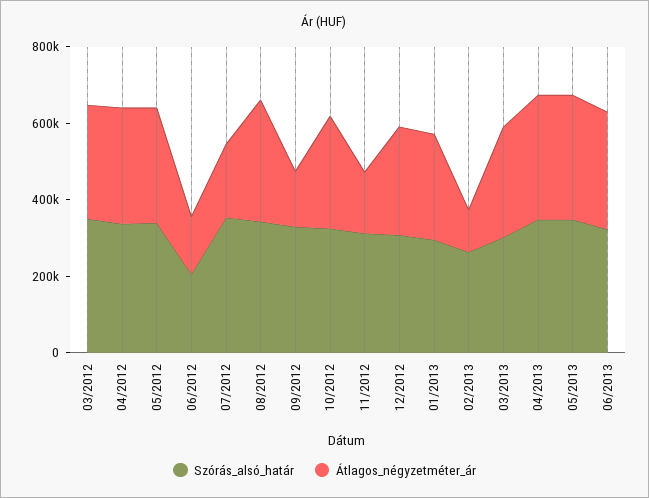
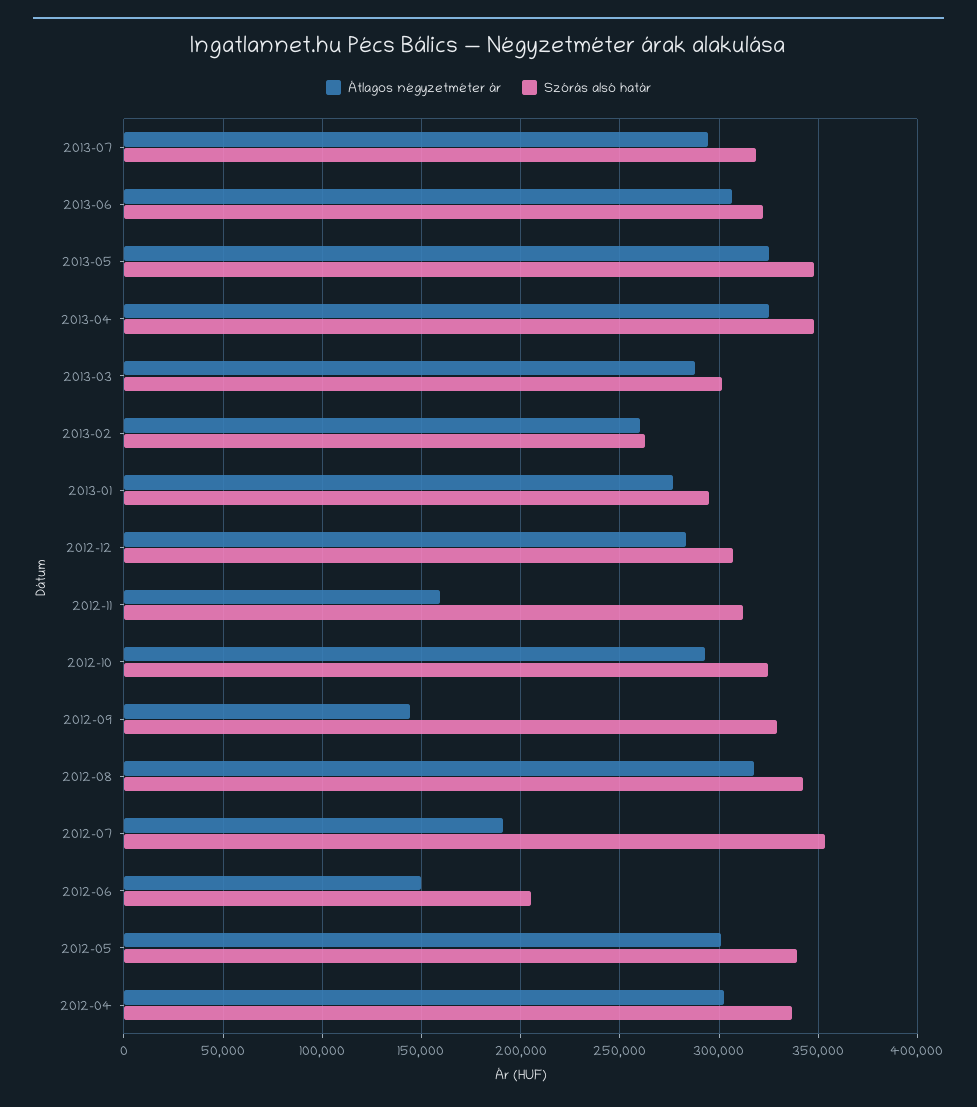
Szórás_alsó_határ, 03/2012: 350000 -> none
Átlagos_négyzetméter_ár, 03/2012: 300000 -> none
Átlagos_négyzetméter_ár, 02/2013: 100000 -> 260000
Átlagos_négyzetméter_ár, 2013-07: none -> 295000
Szórás_alsó_határ, 2013-07: none -> 320000

